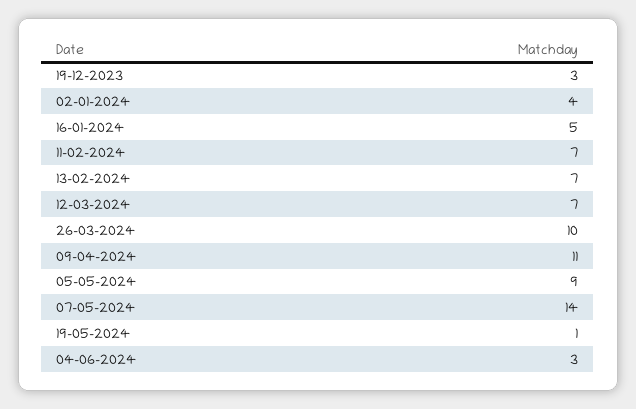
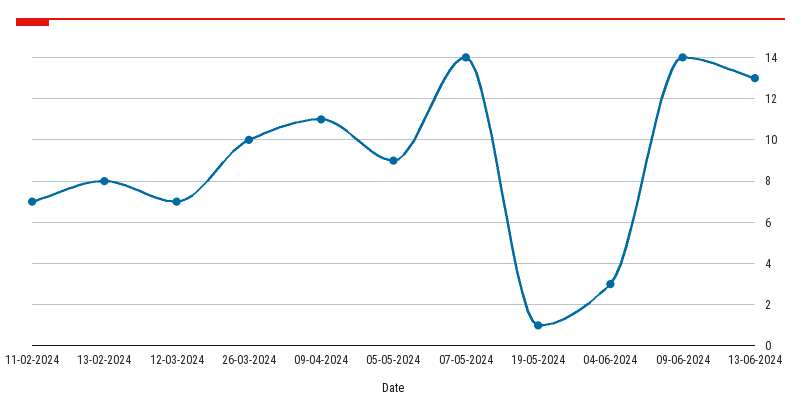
19-12-2023: 3 -> none
02-01-2024: 4 -> none
16-01-2024: 5 -> none
13-02-2024: 7 -> 8
09-06-2024: none -> 14
13-06-2024: none -> 13

